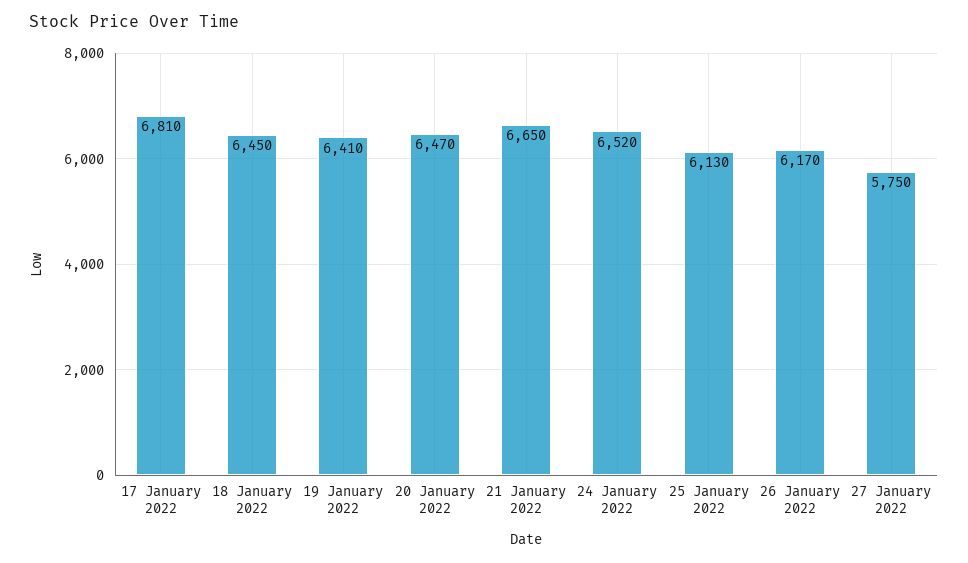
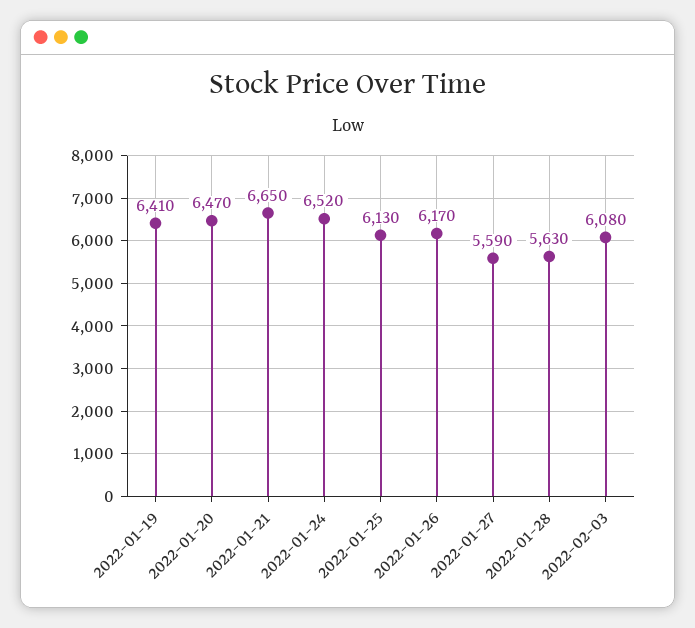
17 January 2022: 6810 -> none
18 January 2022: 6450 -> none
27 January 2022: 5750 -> 5590
2022-01-28: none -> 5630
2022-02-03: none -> 6080

